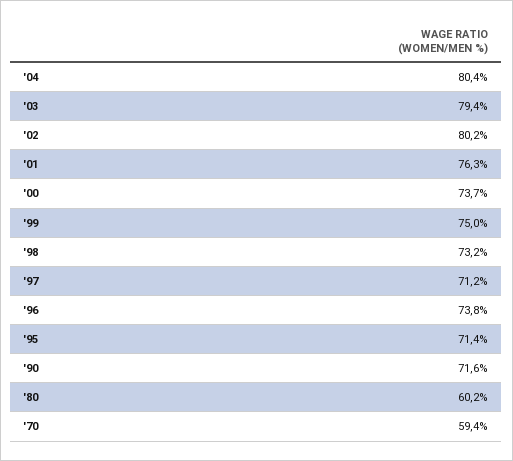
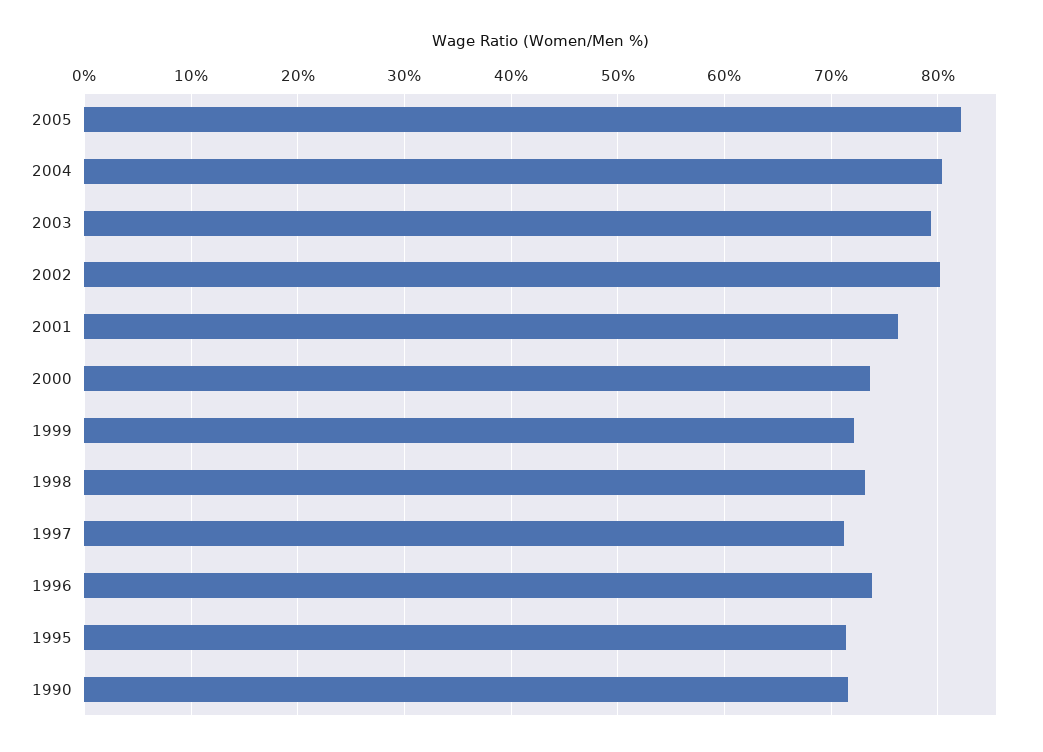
'99: 75 -> 72
'80: 60.2 -> none
'70: 59.4 -> none
2005: none -> 82

